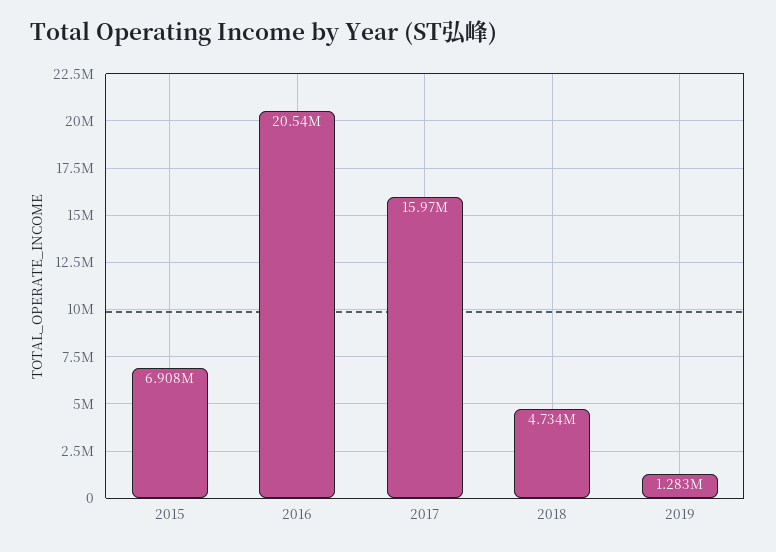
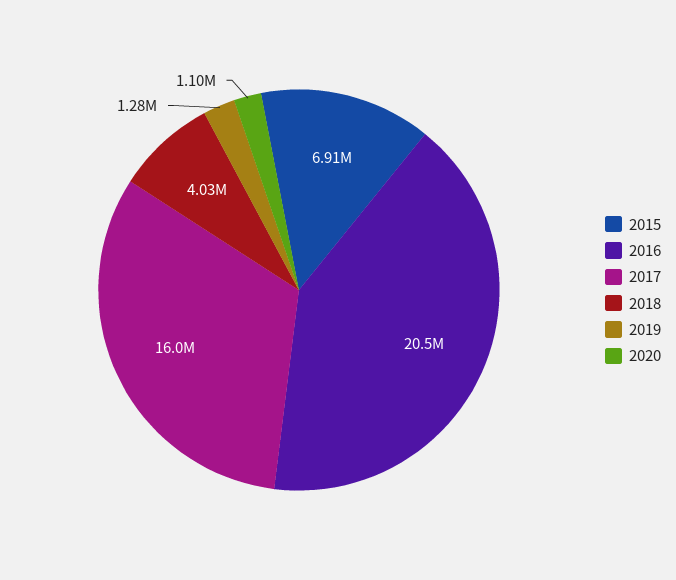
2018: 4734000 -> 4030000
2020: none -> 1100000

